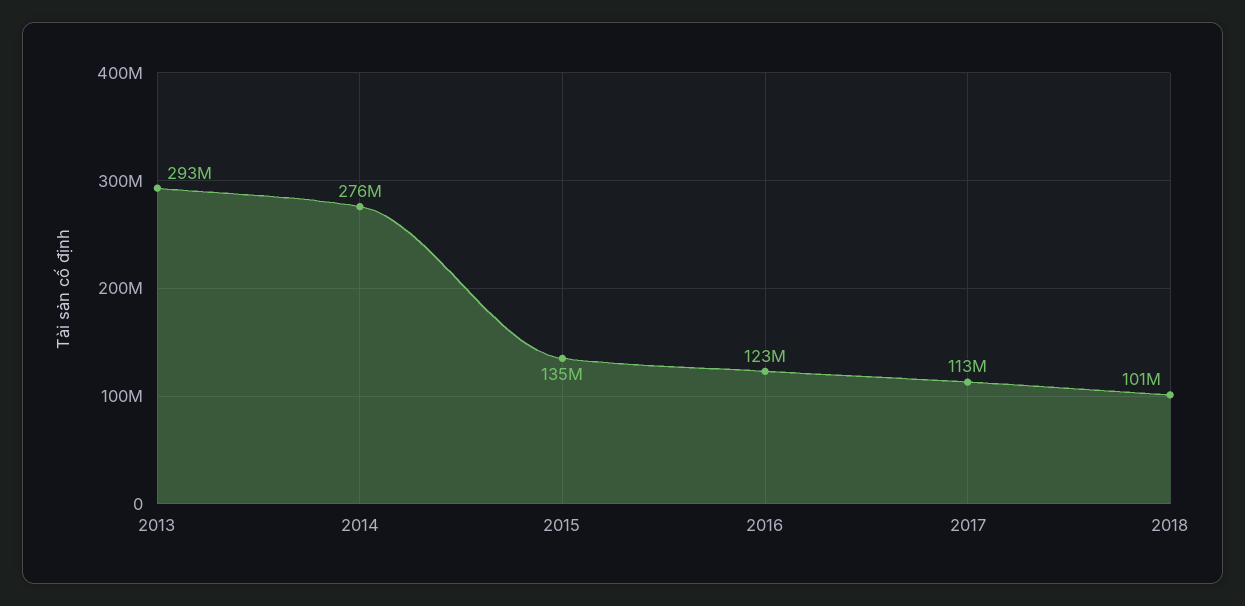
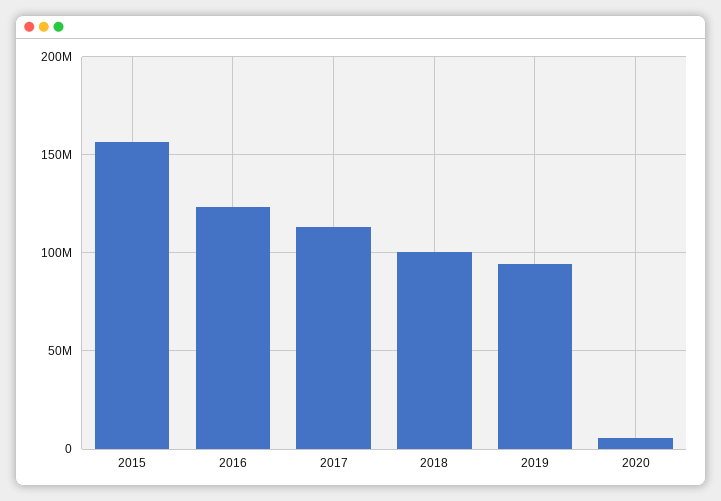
2013: 293000000 -> none
2014: 276000000 -> none
2015: 135000000 -> 155000000
2019: none -> 95000000
2020: none -> 5000000

